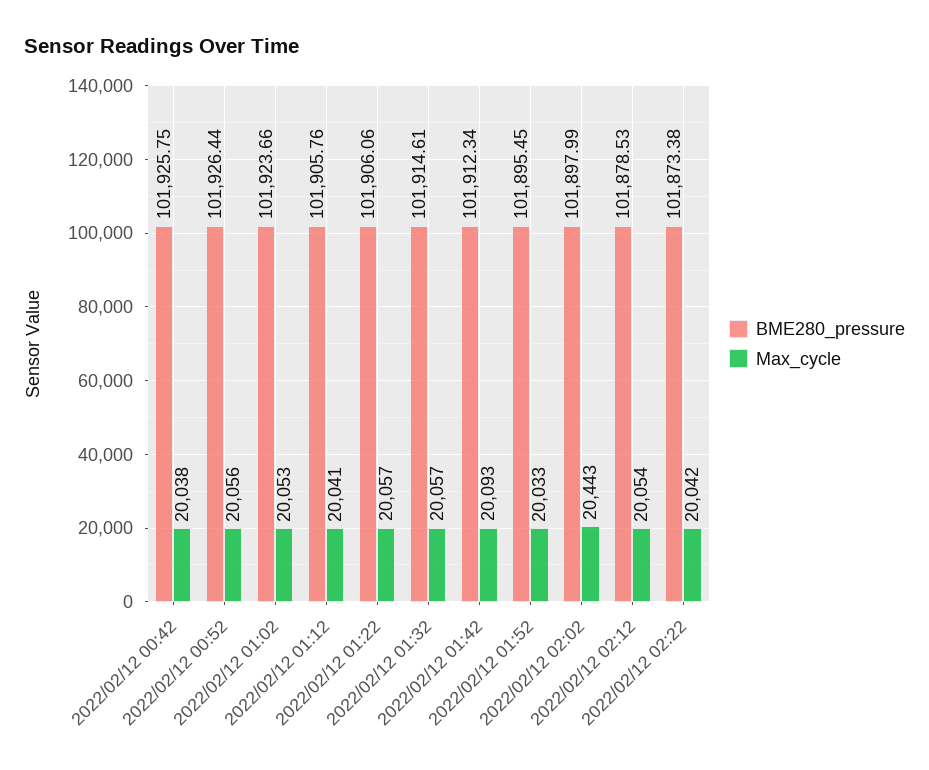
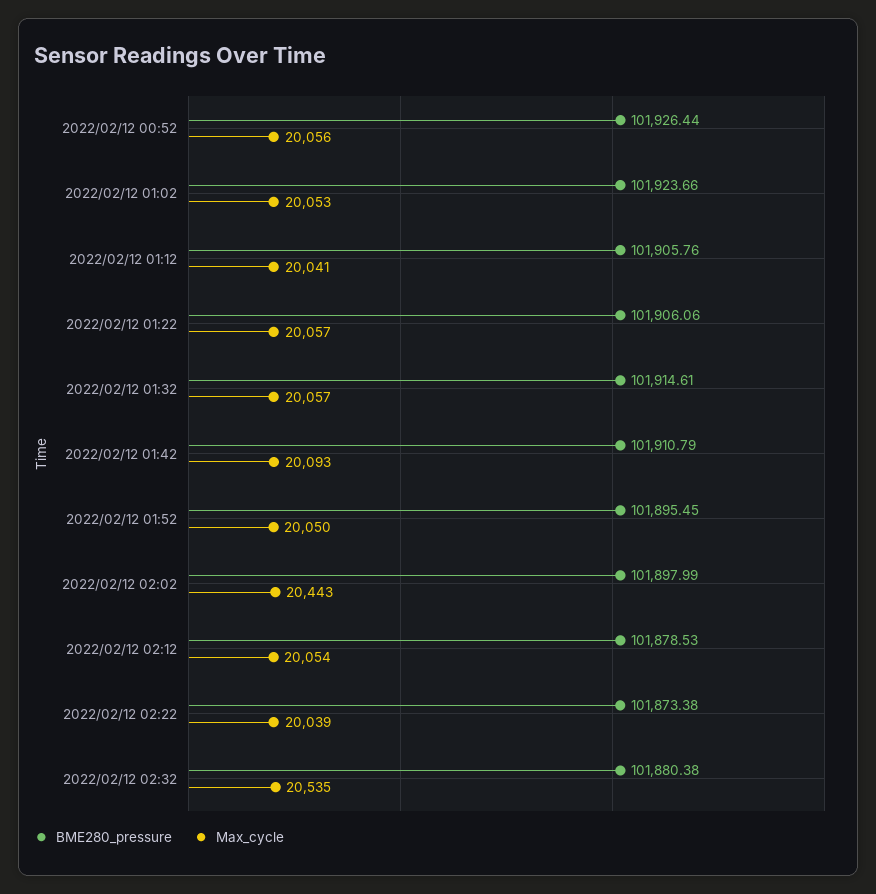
BME280_pressure, 2022/02/12 00:42: 101925.75 -> none
Max_cycle, 2022/02/12 00:42: 20038 -> none
BME280_pressure, 2022/02/12 01:42: 101912.34 -> 101910.79
Max_cycle, 2022/02/12 01:52: 20033 -> 20050
Max_cycle, 2022/02/12 02:22: 20042 -> 20039
BME280_pressure, 2022/02/12 02:32: none -> 101880.38
Max_cycle, 2022/02/12 02:32: none -> 20535

